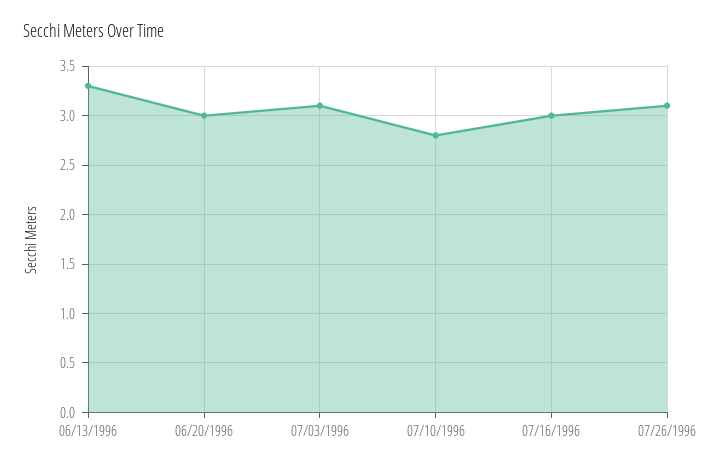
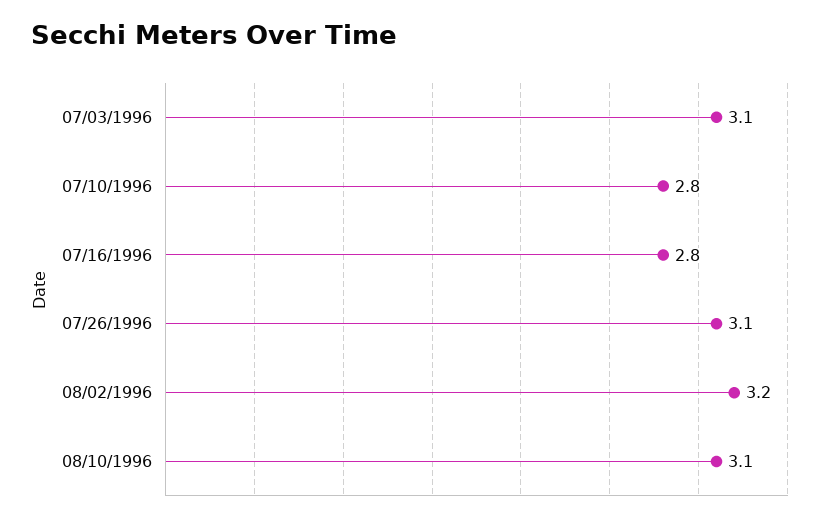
06/13/1996: 3.3 -> none
06/20/1996: 3 -> none
07/16/1996: 3 -> 2.8
08/02/1996: none -> 3.2
08/10/1996: none -> 3.1

